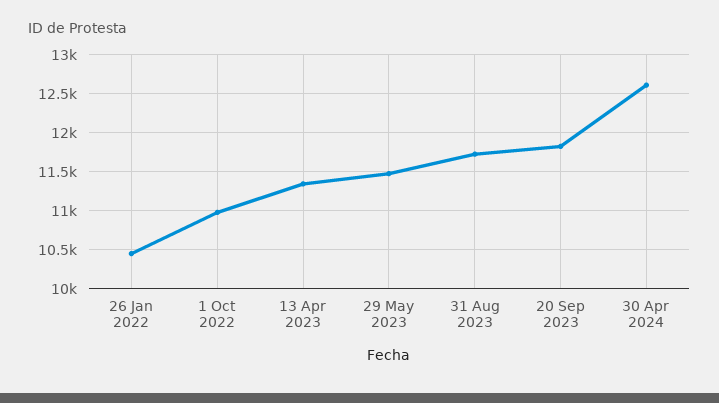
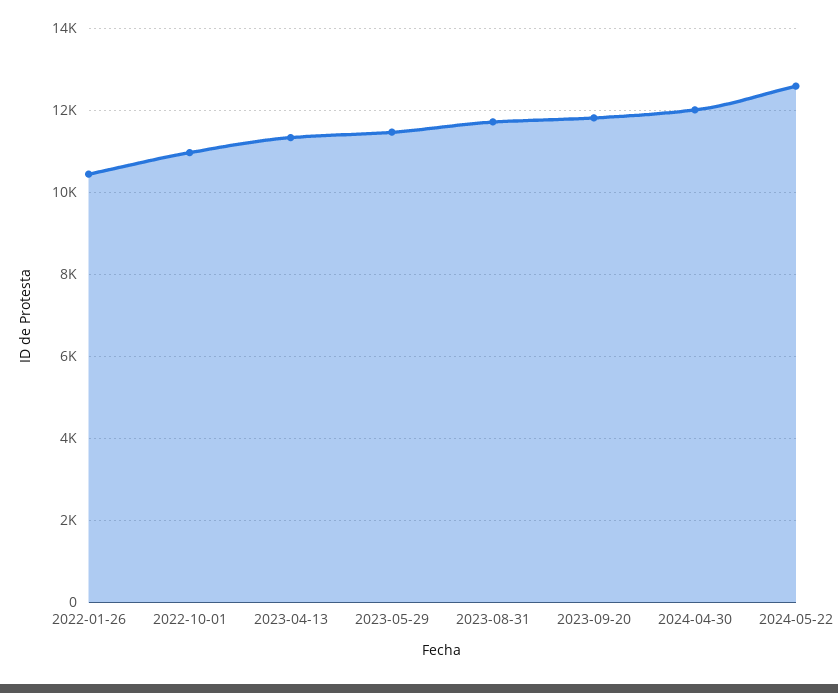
30 Apr 2024: 12600 -> 12000
2024-05-22: none -> 12600

